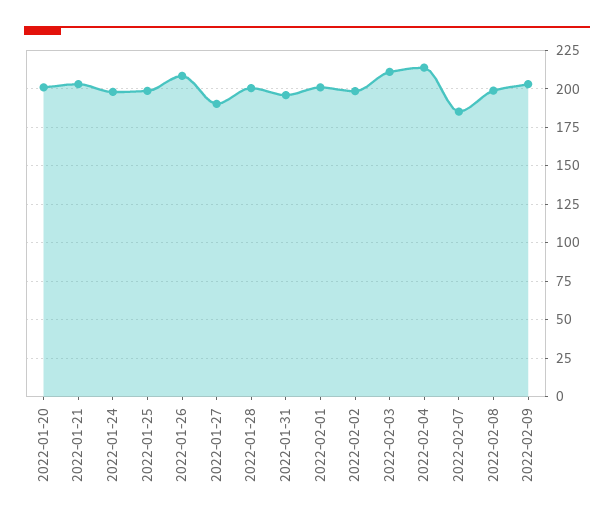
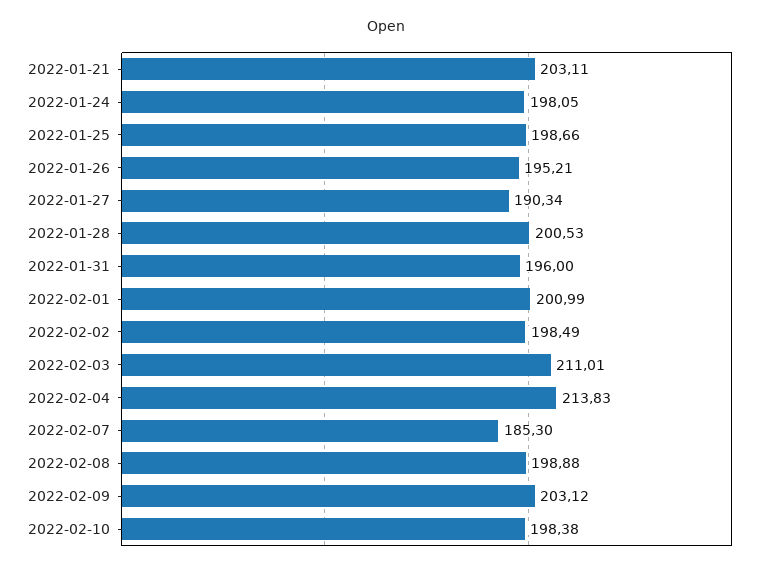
2022-01-20: 200 -> none
2022-01-26: 210 -> 195.21
2022-02-10: none -> 198.38

